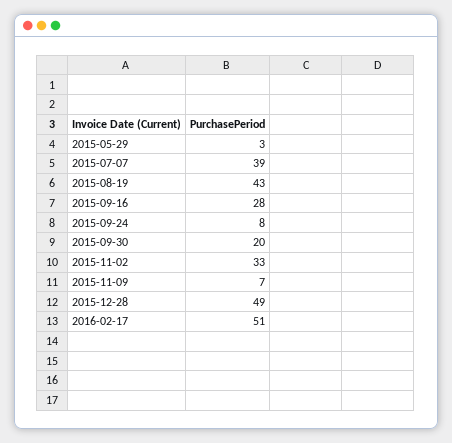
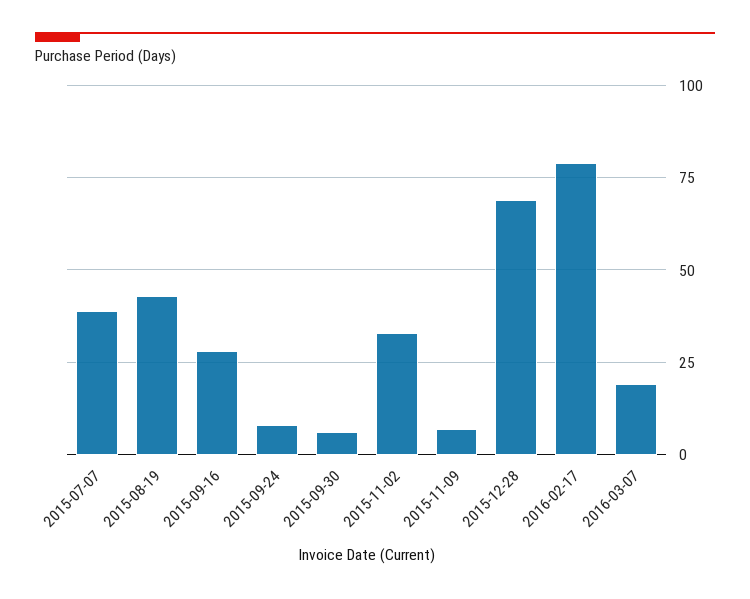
2015-05-29: 3 -> none
2015-09-30: 20 -> 5
2015-12-28: 49 -> 70
2016-02-17: 51 -> 80
2016-03-07: none -> 20

